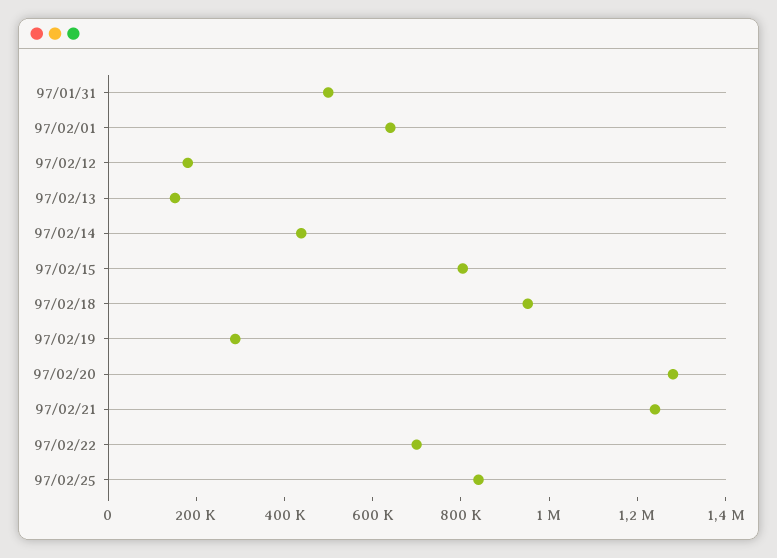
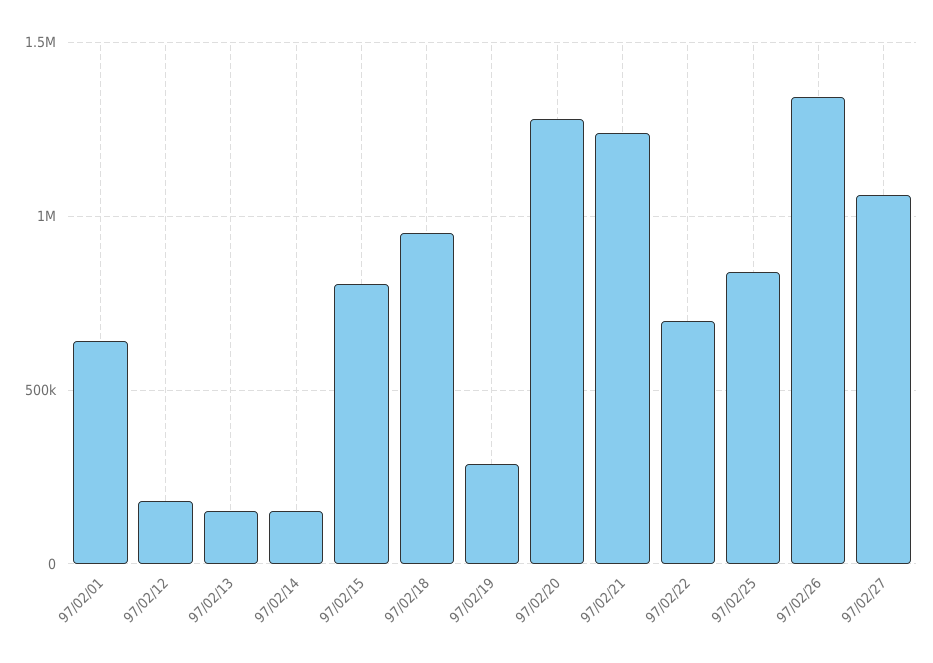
97/01/31: 500000 -> none
97/02/14: 450000 -> 150000
97/02/26: none -> 1350000
97/02/27: none -> 1050000

